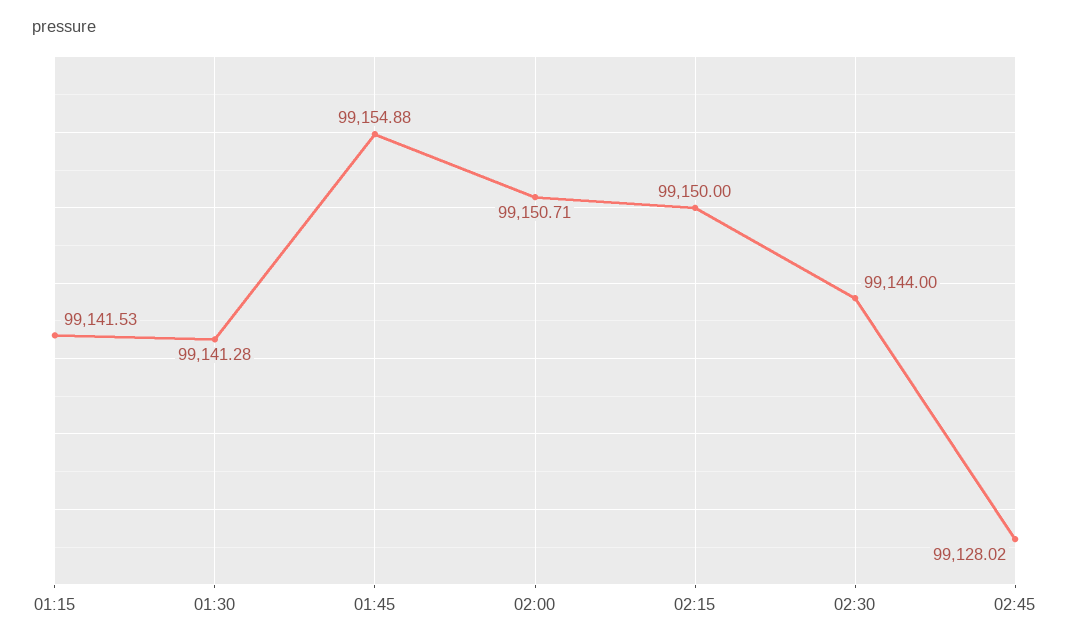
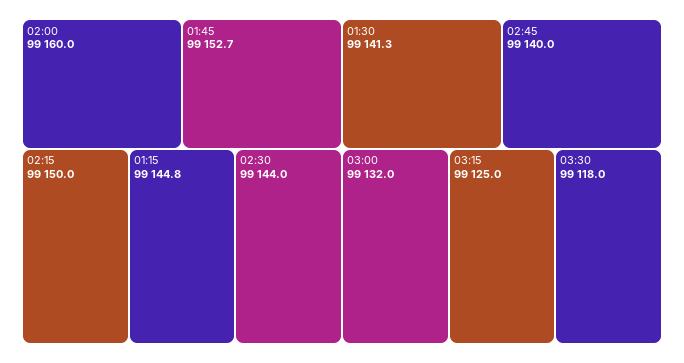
01:15: 99141.53 -> 99144.8
01:45: 99154.88 -> 99152.7
02:00: 99150.71 -> 99160
02:45: 99128.02 -> 99140
03:00: none -> 99132
03:15: none -> 99125
03:30: none -> 99118

